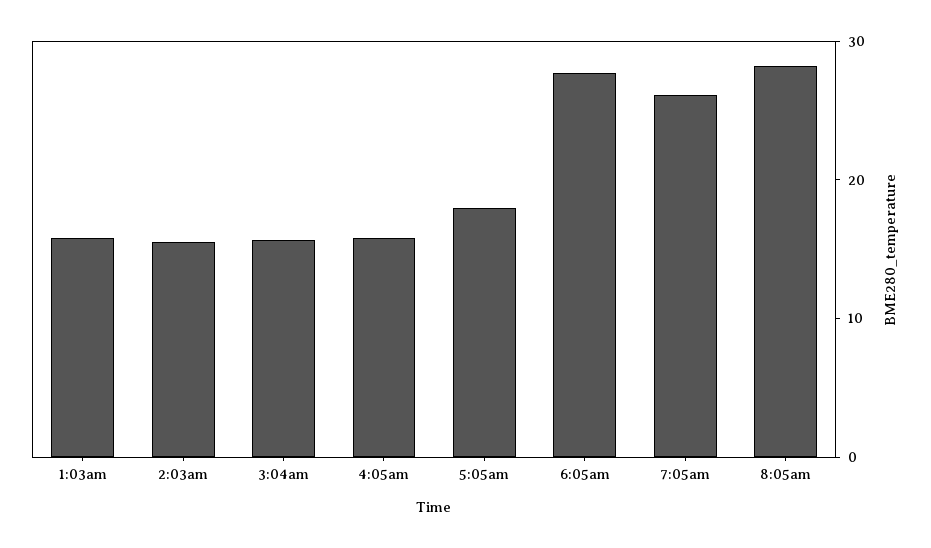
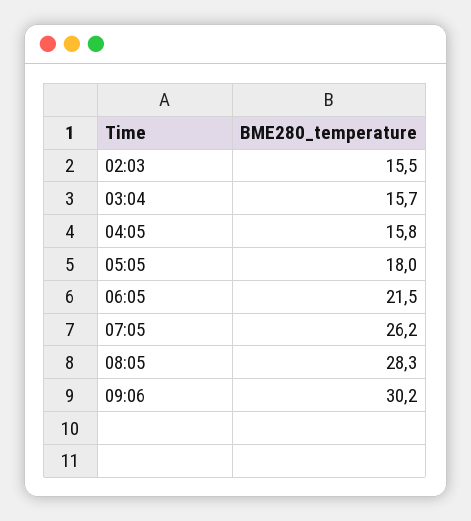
1:03am: 16 -> none
6:05am: 28 -> 21.5
09:06: none -> 30.2

